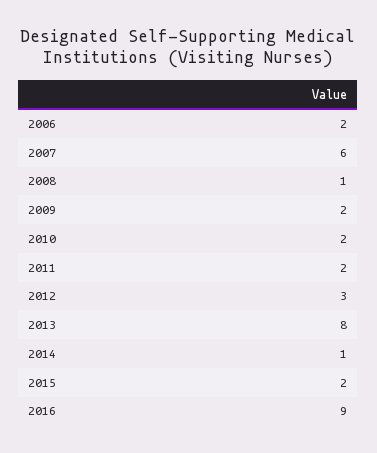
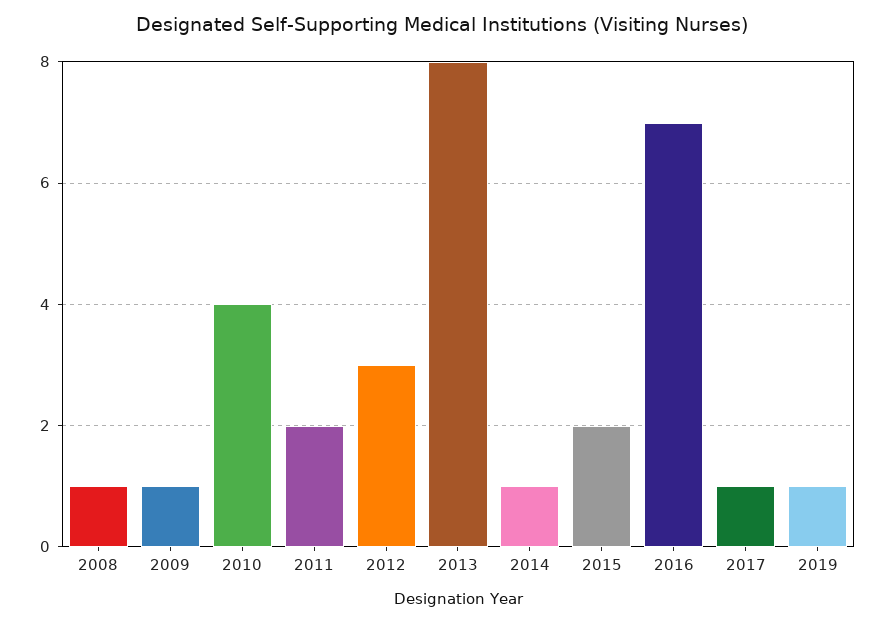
2006: 2 -> none
2007: 6 -> none
2009: 2 -> 1
2010: 2 -> 4
2016: 9 -> 7
2017: none -> 1
2019: none -> 1

